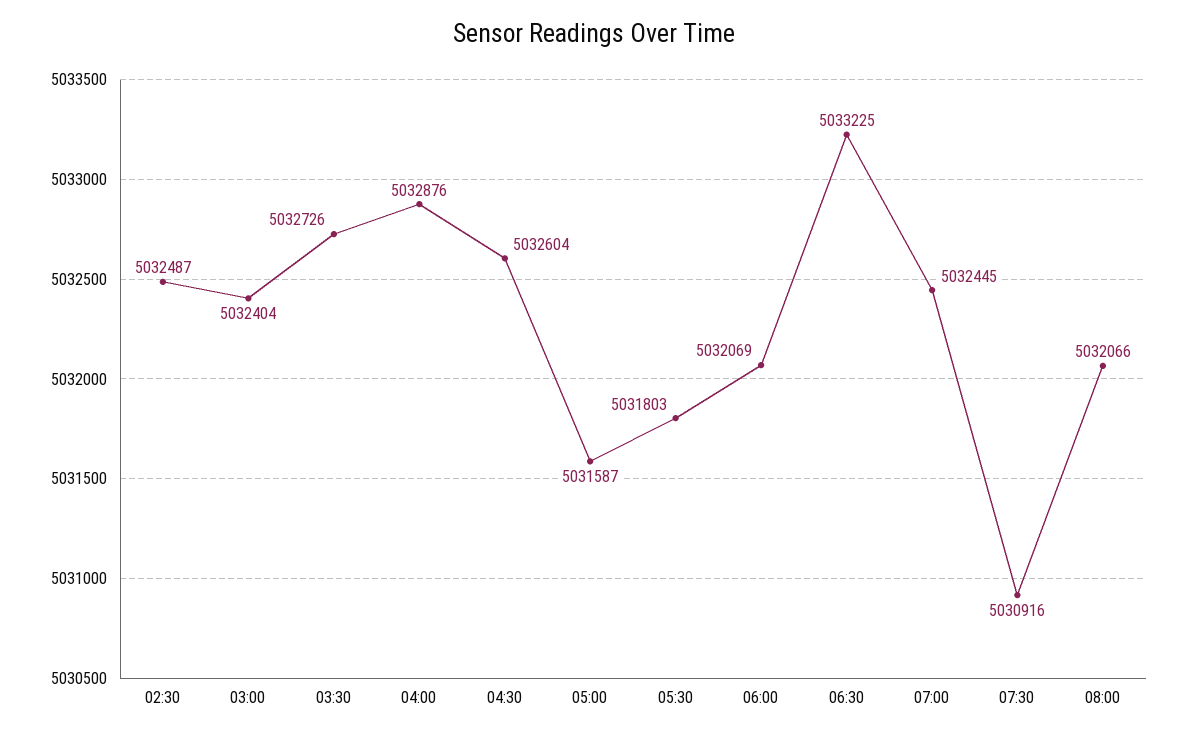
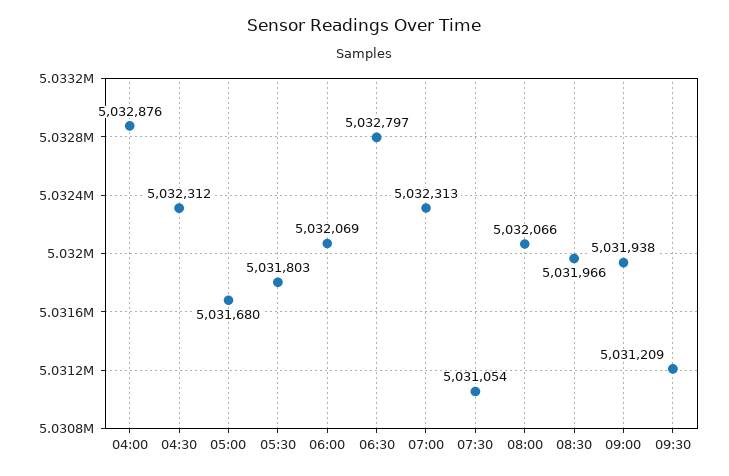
02:30: 5032487 -> none
03:00: 5032404 -> none
03:30: 5032726 -> none
04:30: 5032604 -> 5032312
05:00: 5031587 -> 5031680
06:30: 5033225 -> 5032797
07:00: 5032445 -> 5032313
07:30: 5030916 -> 5031054
08:30: none -> 5031966
09:00: none -> 5031938
09:30: none -> 5031209

